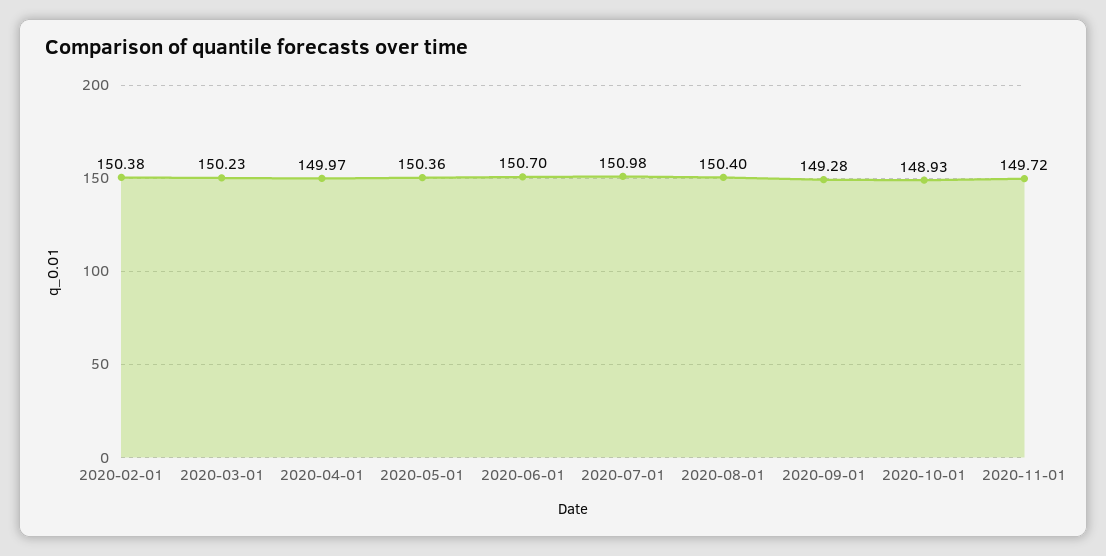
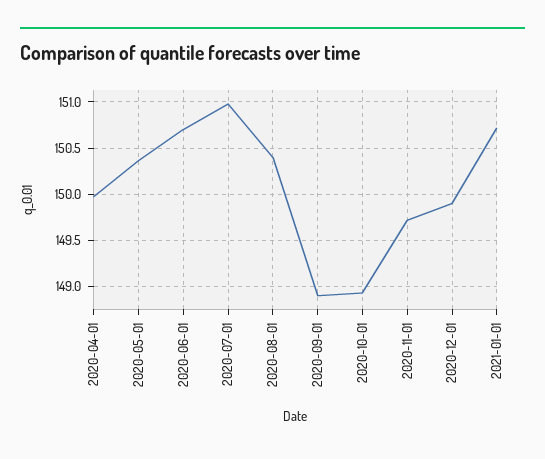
2020-02-01: 150.38 -> none
2020-03-01: 150.23 -> none
2020-09-01: 149.28 -> 148.9
2020-12-01: none -> 149.9
2021-01-01: none -> 150.7

